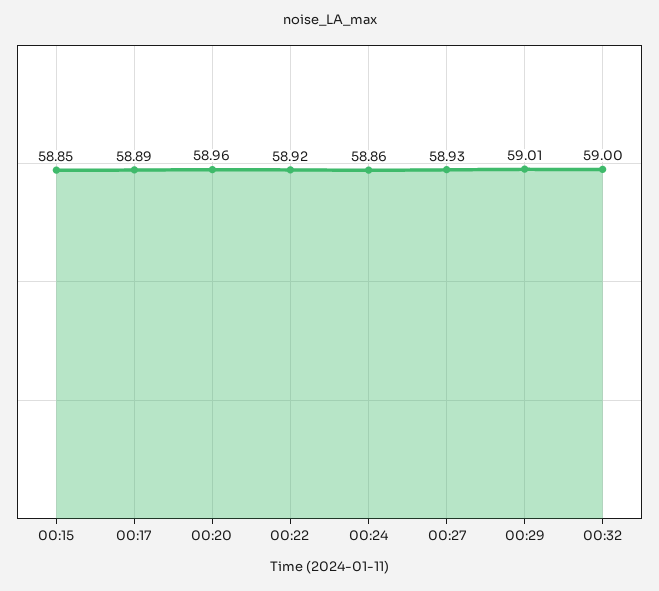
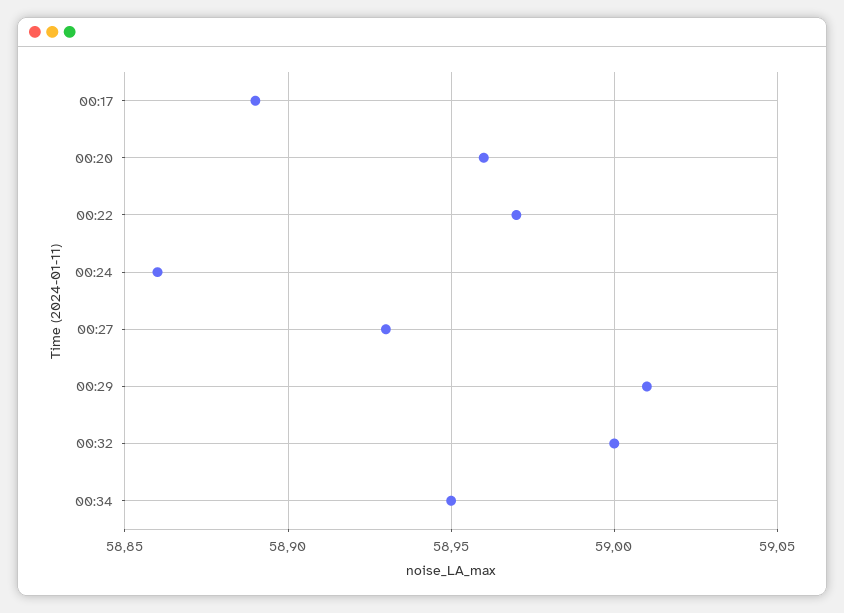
00:15: 58.85 -> none
00:22: 58.92 -> 58.97
00:34: none -> 58.95

